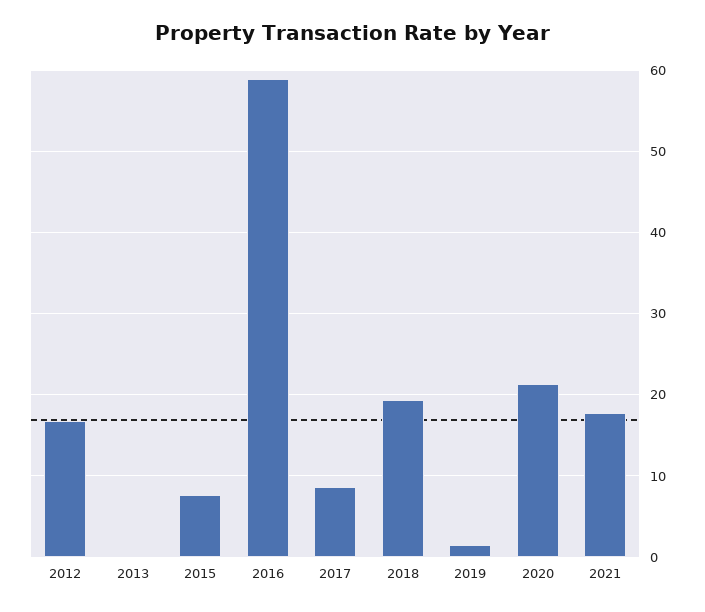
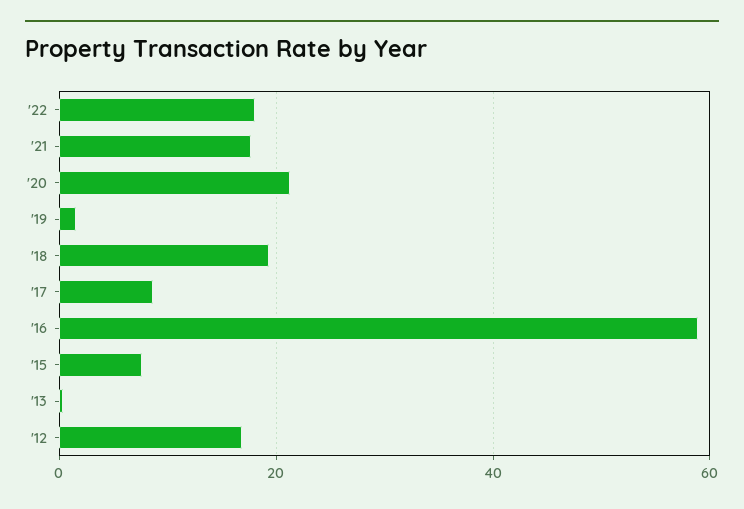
'22: none -> 18

